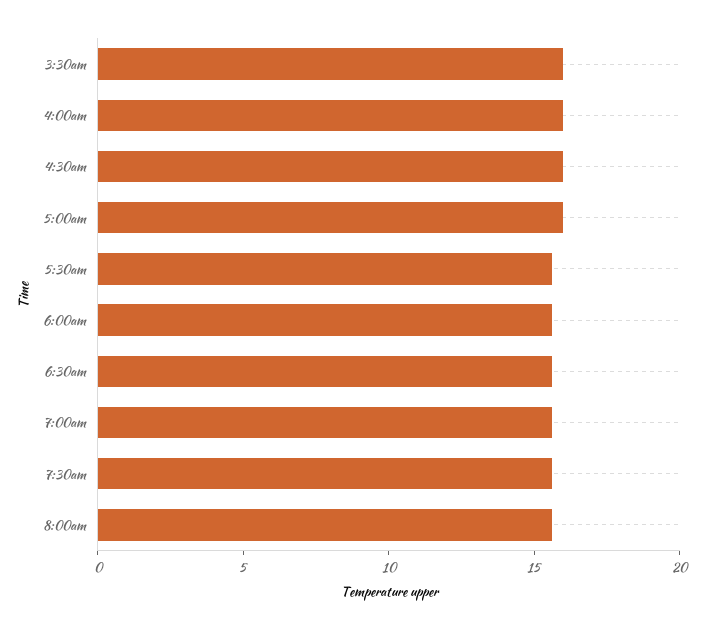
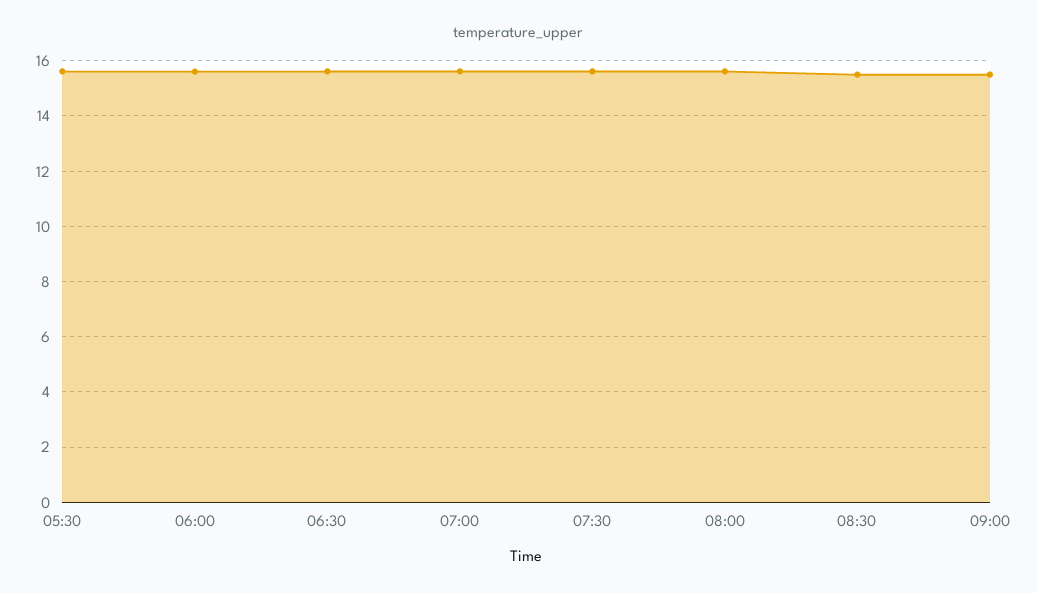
3:30am: 16 -> none
4:00am: 16 -> none
4:30am: 16 -> none
5:00am: 16 -> none
08:30: none -> 15.5
09:00: none -> 15.5

